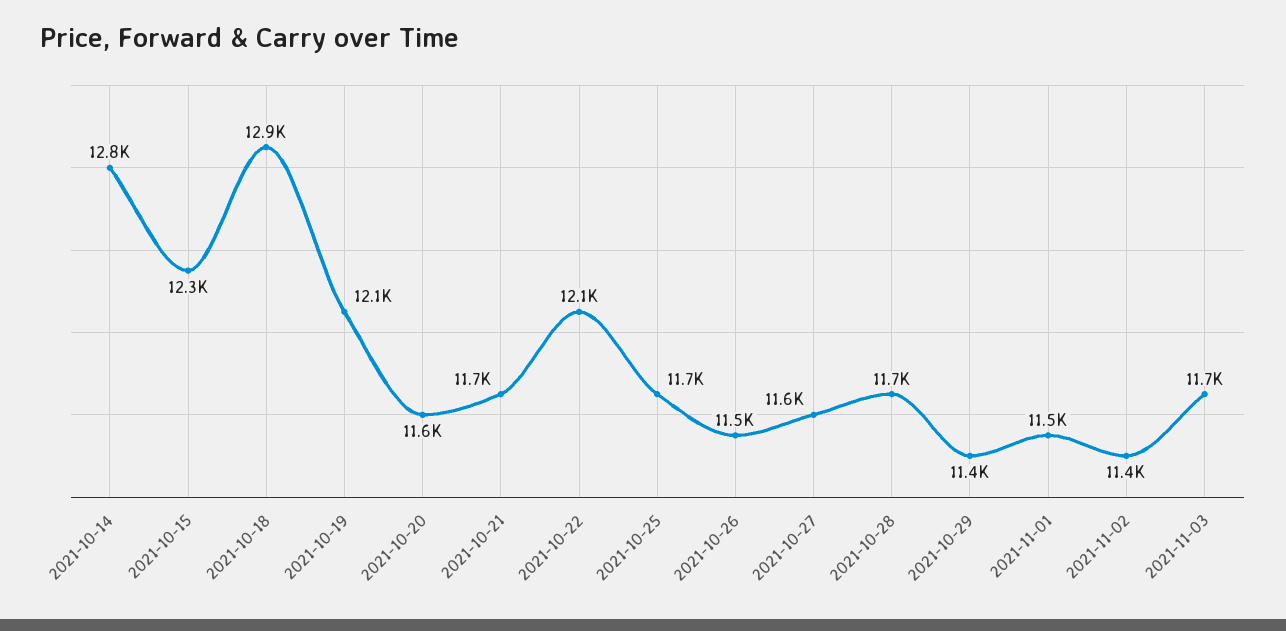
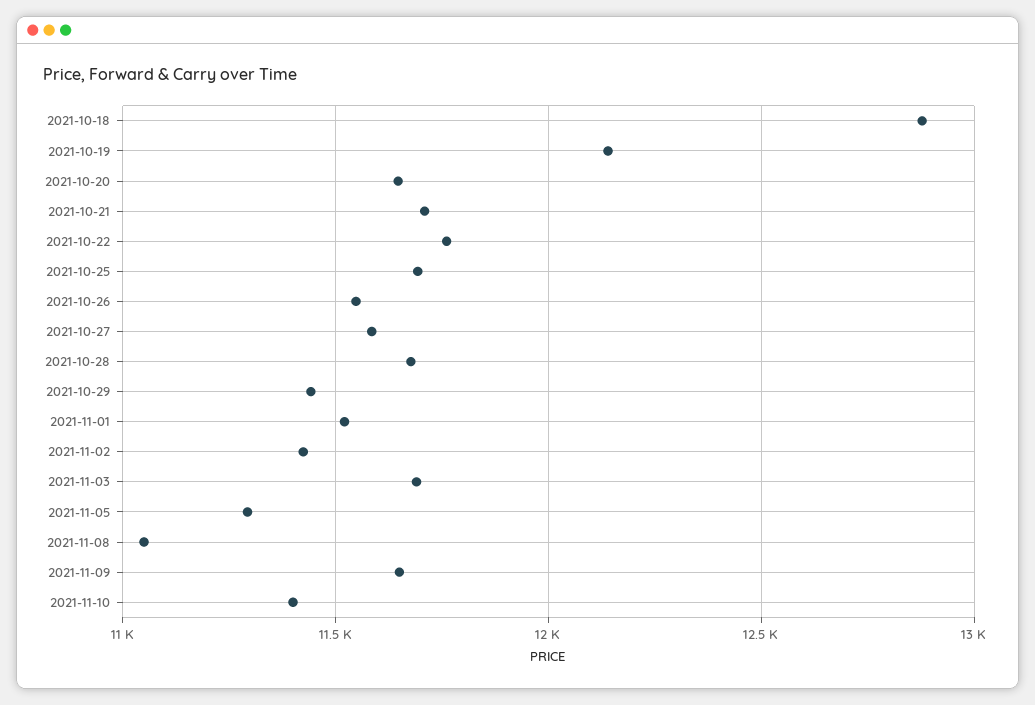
2021-10-14: 12800 -> none
2021-10-15: 12300 -> none
2021-10-22: 12100 -> 11750
2021-11-05: none -> 11300
2021-11-08: none -> 11050
2021-11-09: none -> 11650
2021-11-10: none -> 11400

